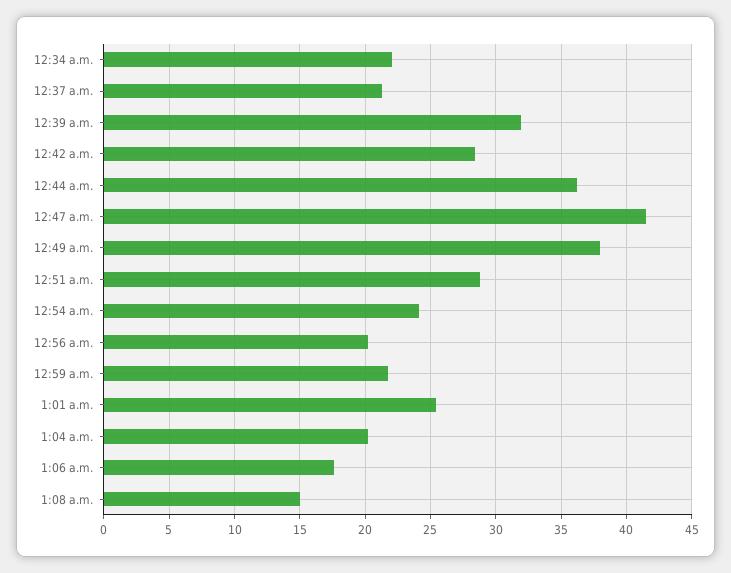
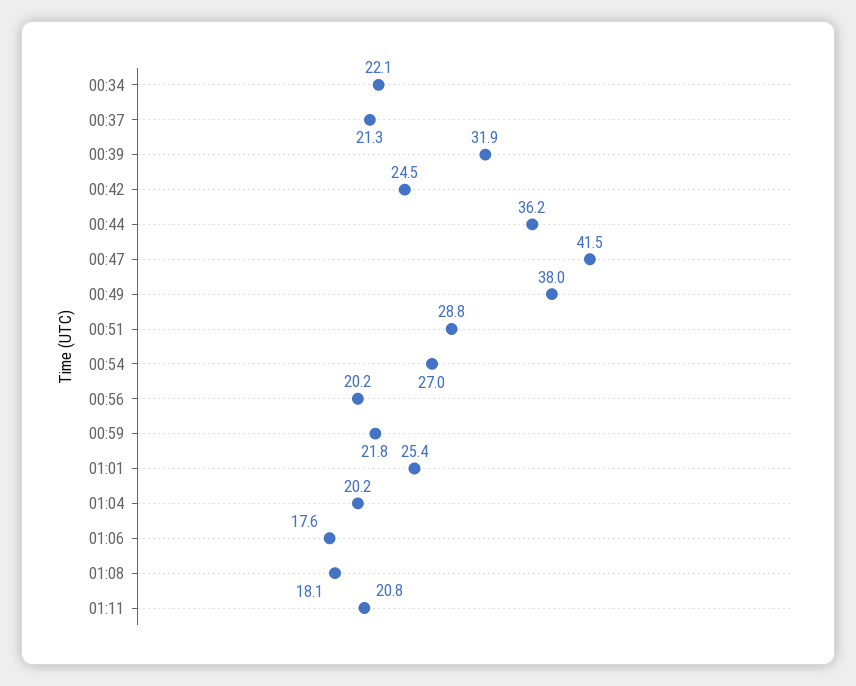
12:42 a.m.: 28.5 -> 24.5
12:54 a.m.: 24 -> 27
1:08 a.m.: 15 -> 18.1
01:11: none -> 20.8

